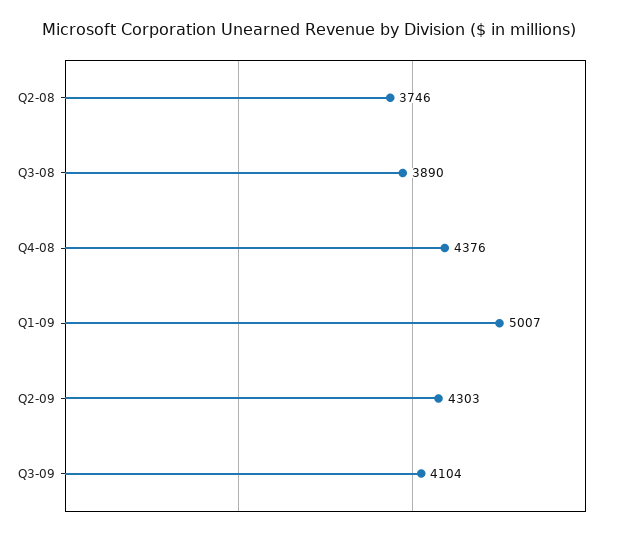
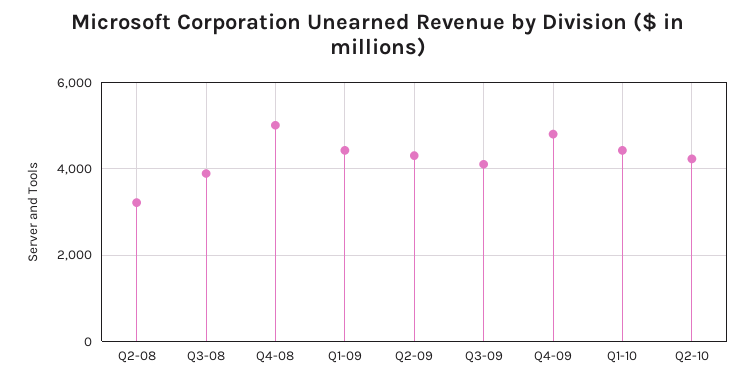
Q2-08: 3746 -> 3200
Q4-08: 4376 -> 5000
Q1-09: 5007 -> 4400
Q4-09: none -> 4800
Q1-10: none -> 4400
Q2-10: none -> 4200

